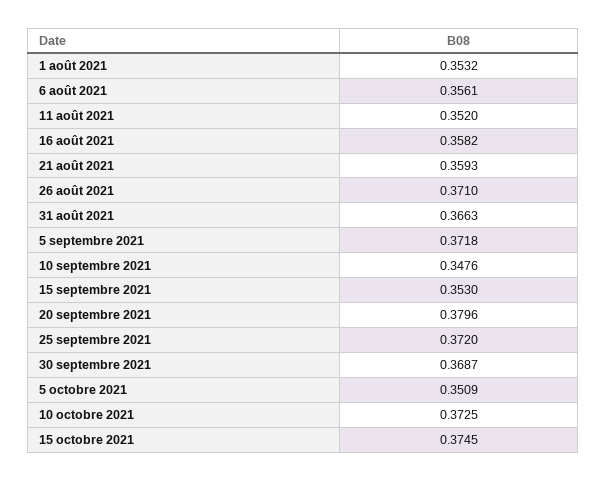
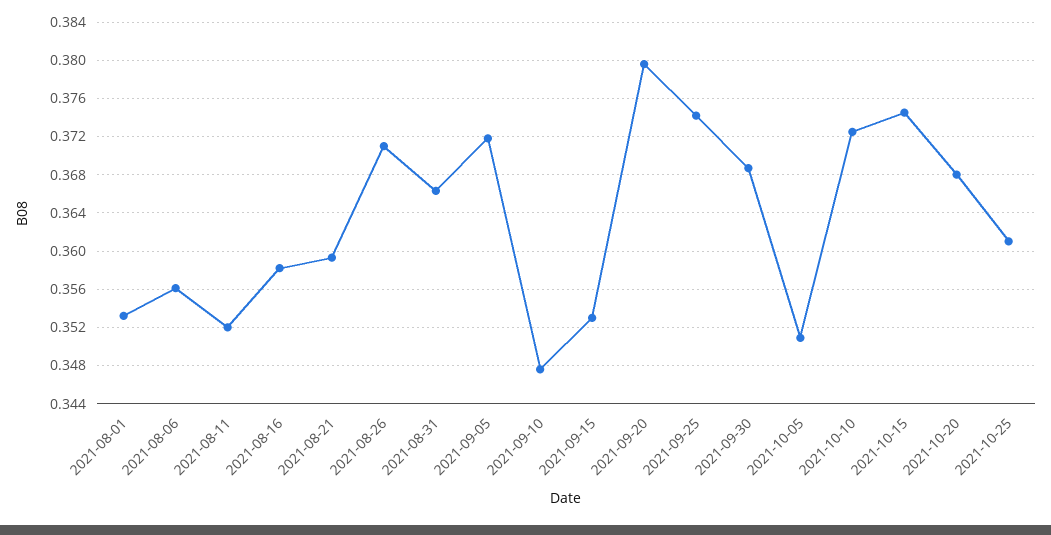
25 septembre 2021: 0.372 -> 0.374
2021-10-20: none -> 0.368
2021-10-25: none -> 0.361

